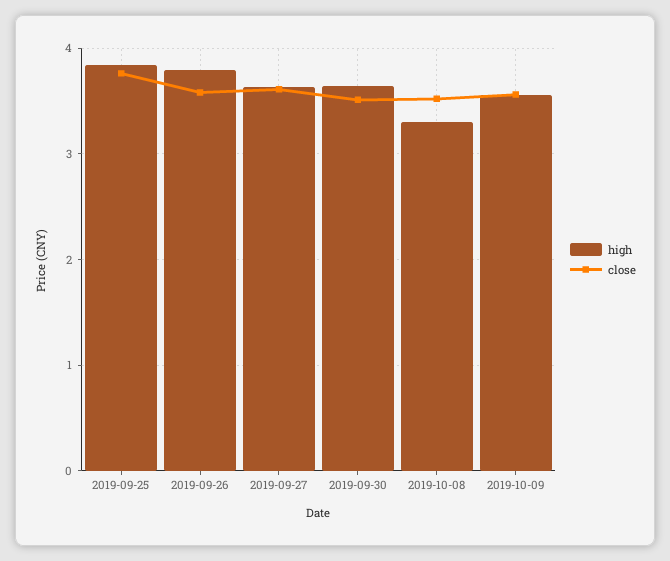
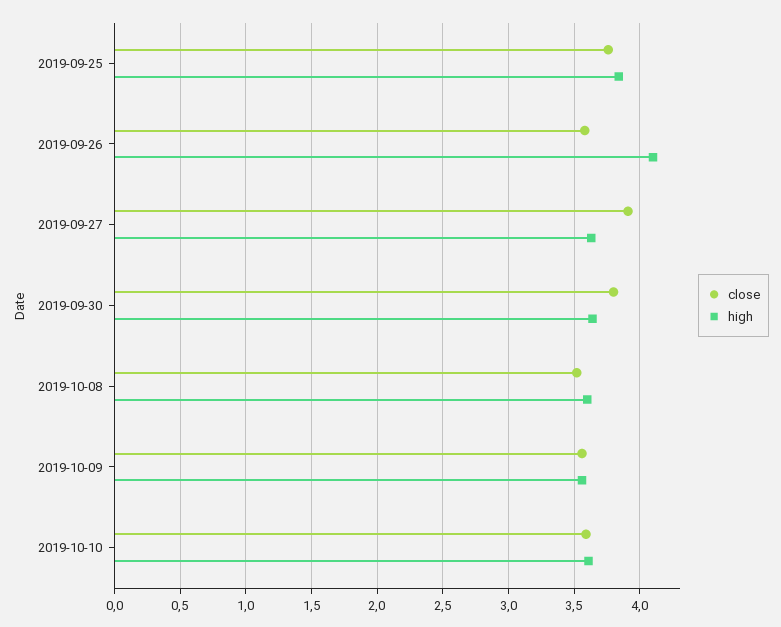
high, 2019-09-26: 3.8 -> 4.1
close, 2019-09-27: 3.6 -> 3.9
close, 2019-09-30: 3.5 -> 3.8
high, 2019-10-08: 3.3 -> 3.6
close, 2019-10-10: none -> 3.6
high, 2019-10-10: none -> 3.6

